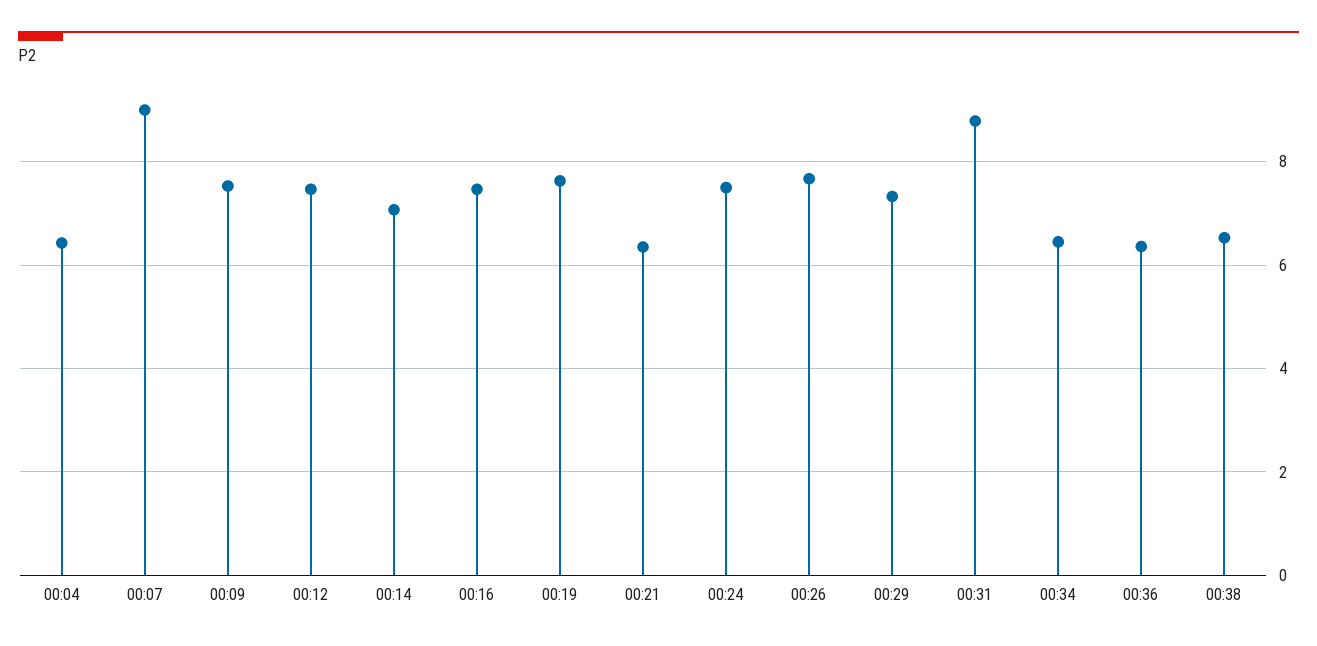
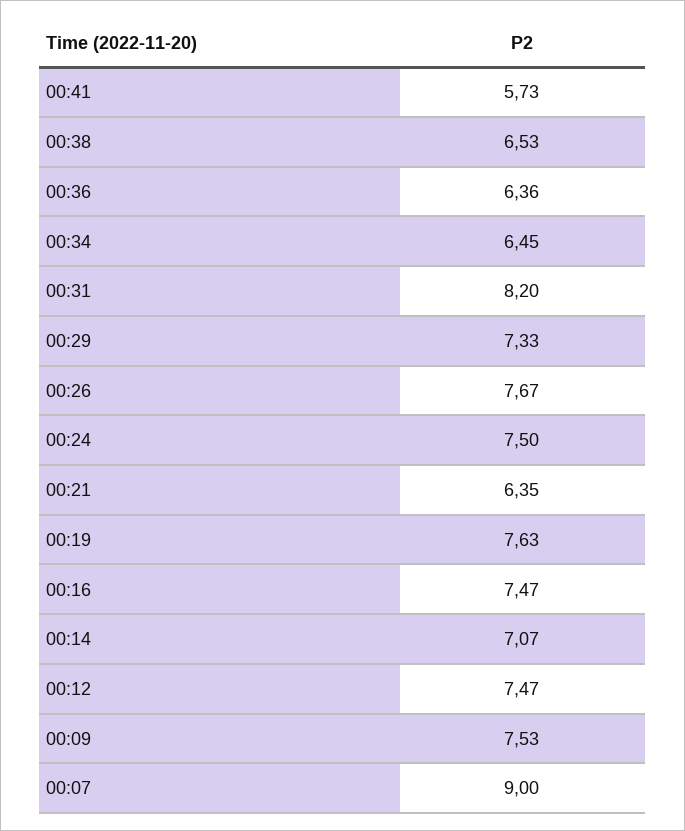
00:04: 6.4 -> none
00:31: 8.8 -> 8.2
00:41: none -> 5.73

